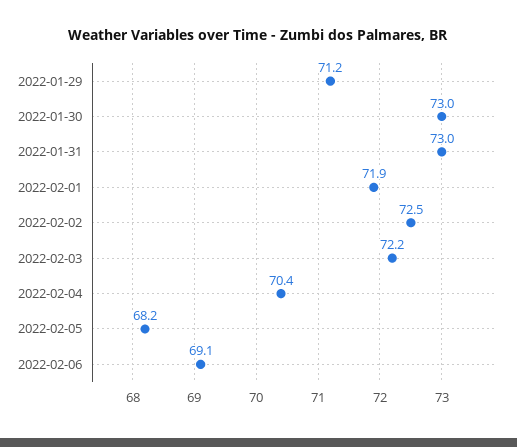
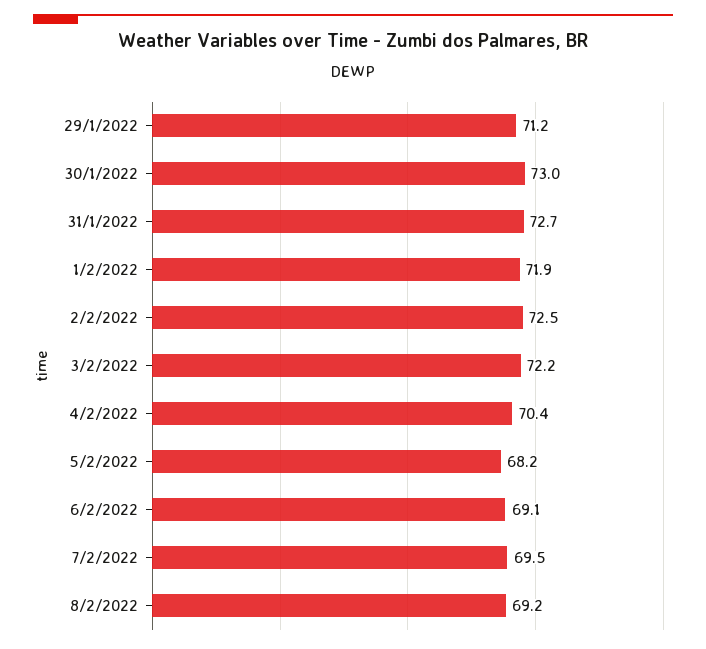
2022-01-31: 73 -> 72.7
7/2/2022: none -> 69.5
8/2/2022: none -> 69.2

